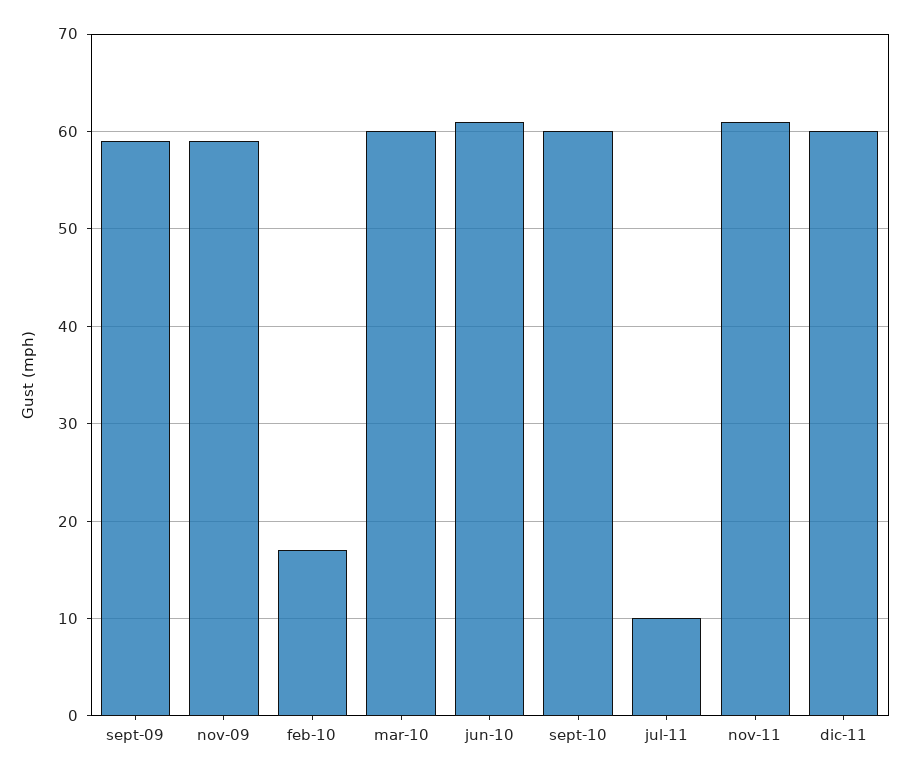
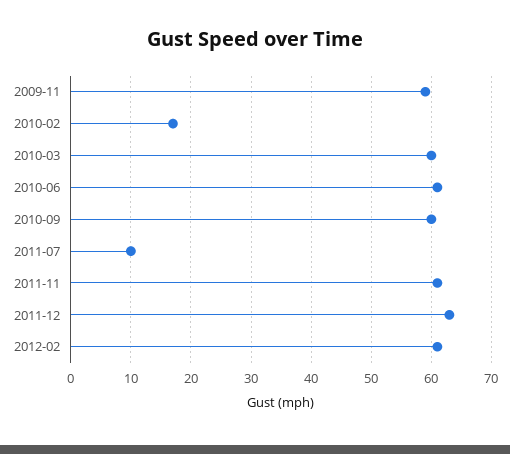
sept-09: 59 -> none
dic-11: 60 -> 63
2012-02: none -> 61

